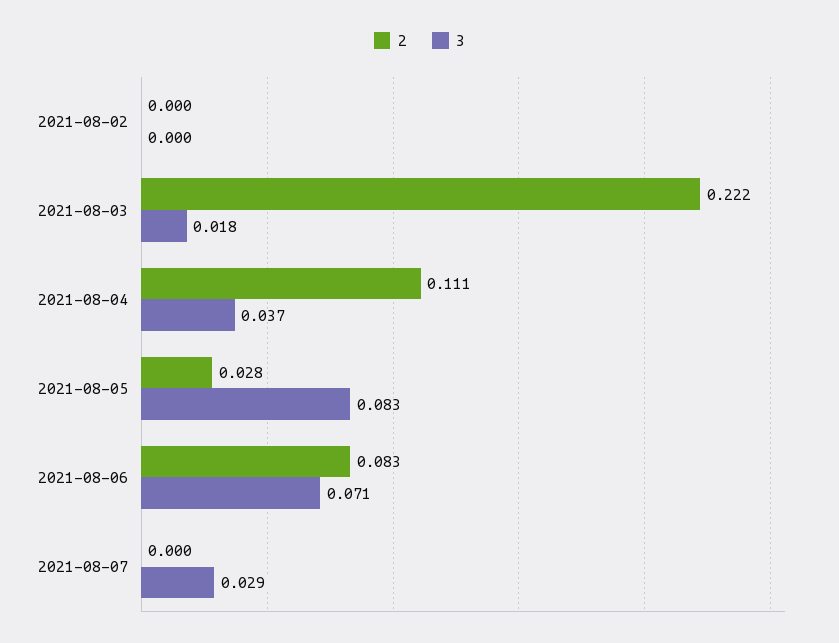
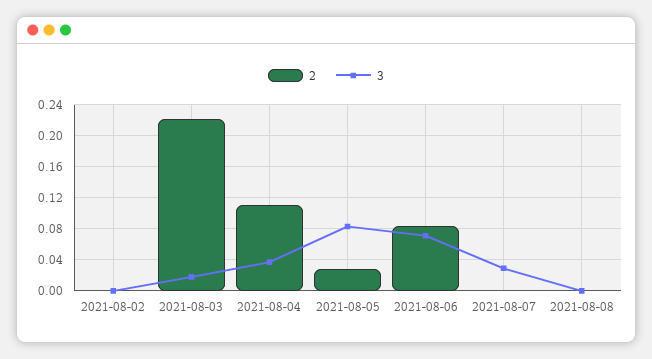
2, 2021-08-08: none -> 0
3, 2021-08-08: none -> 0

